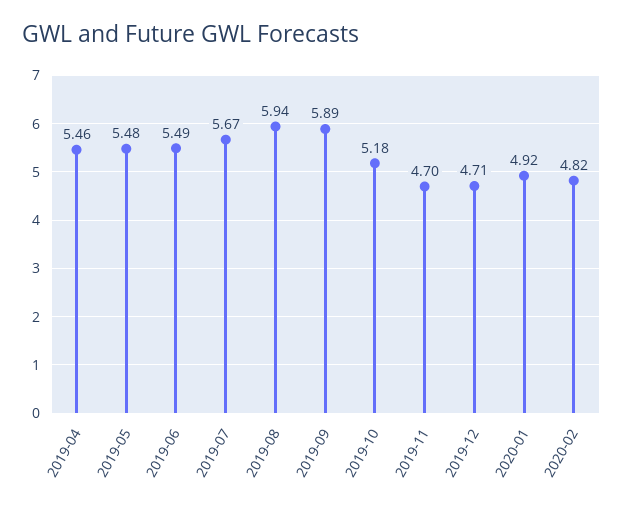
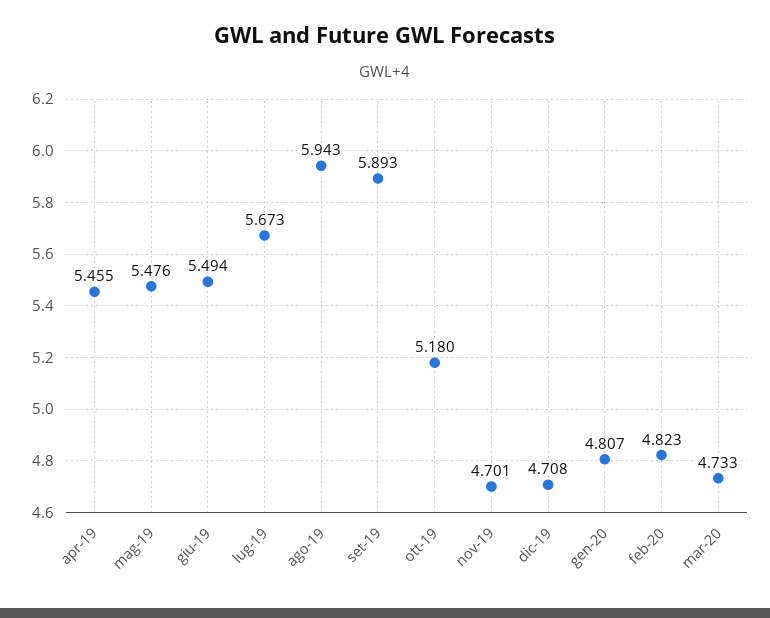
2020-01: 4.92 -> 4.807
mar-20: none -> 4.733

